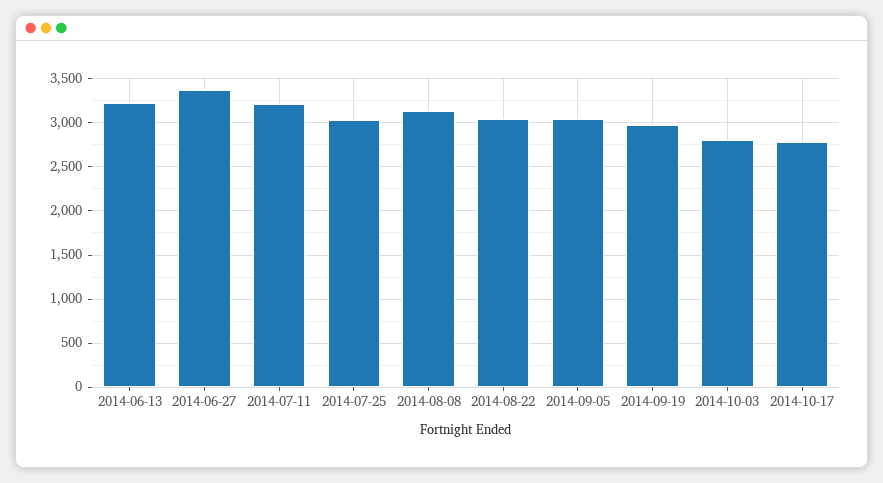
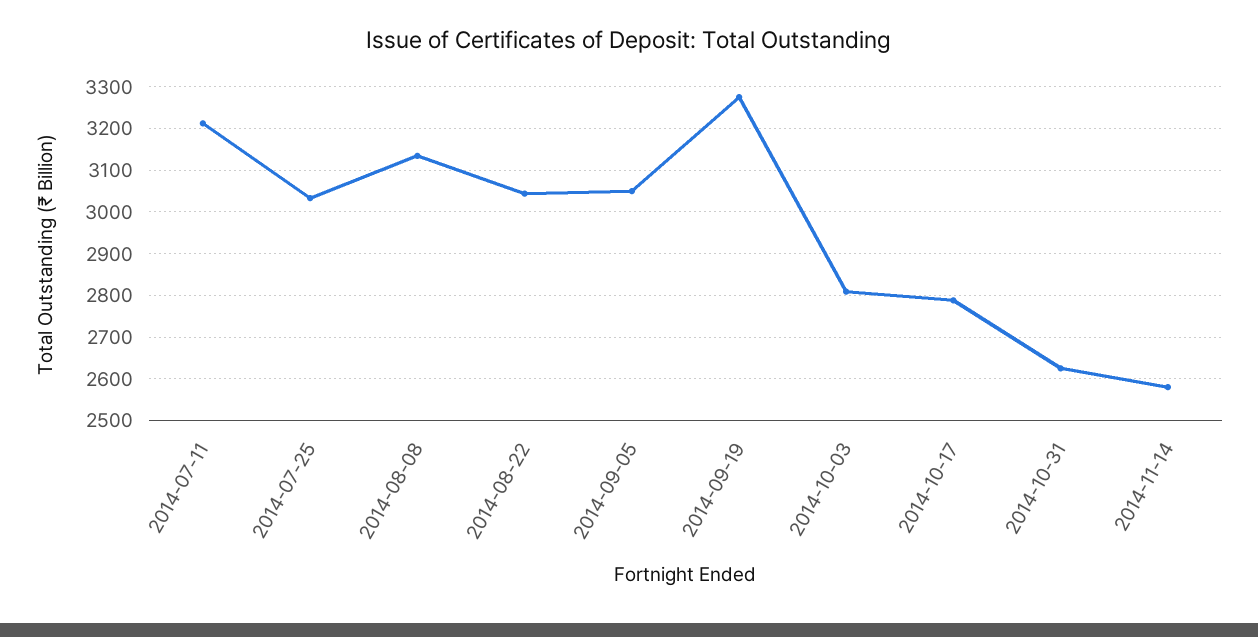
2014-06-13: 3200 -> none
2014-06-27: 3400 -> none
2014-09-19: 3000 -> 3280
2014-10-31: none -> 2620
2014-11-14: none -> 2580

